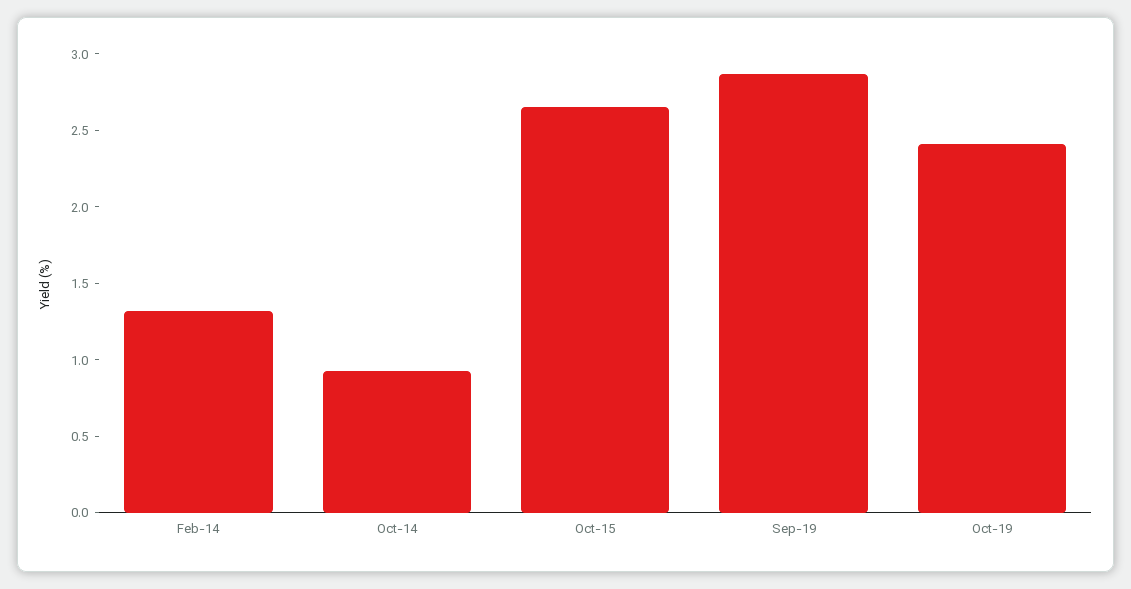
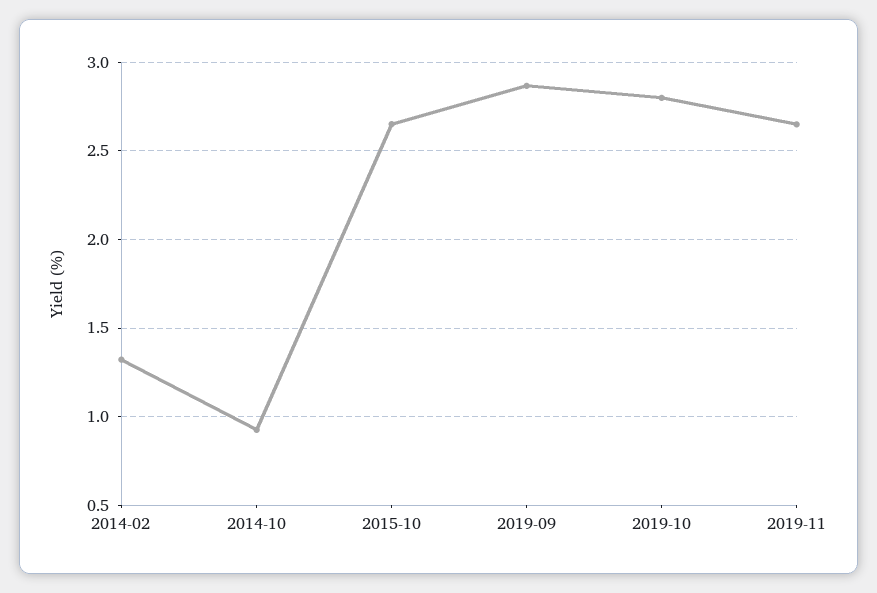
Oct-19: 2.4 -> 2.8
2019-11: none -> 2.65

